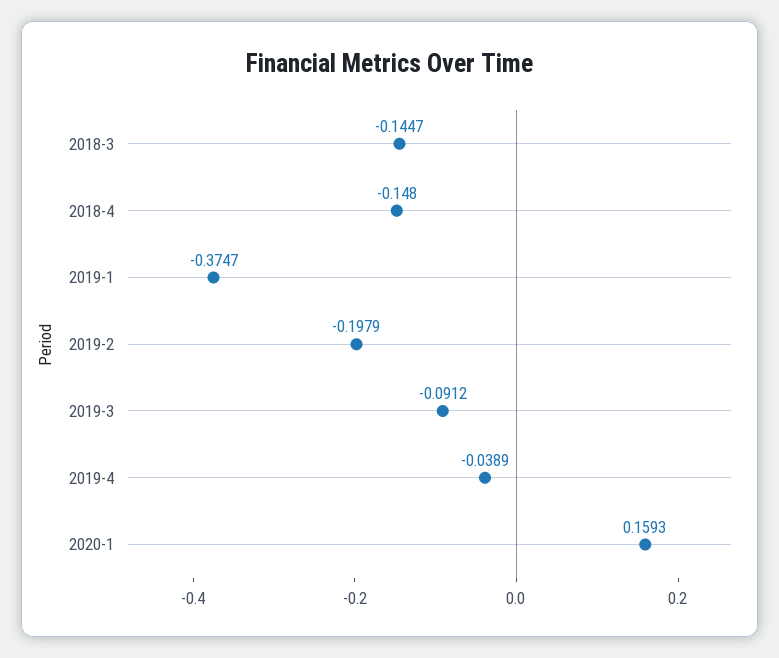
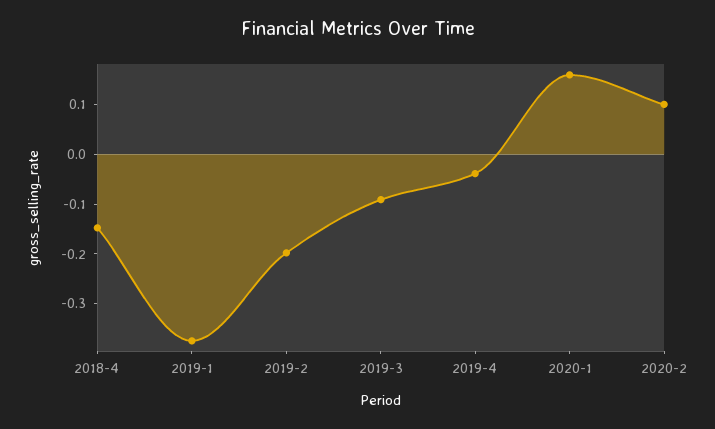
2018-3: -0.1447 -> none
2020-2: none -> 0.1

